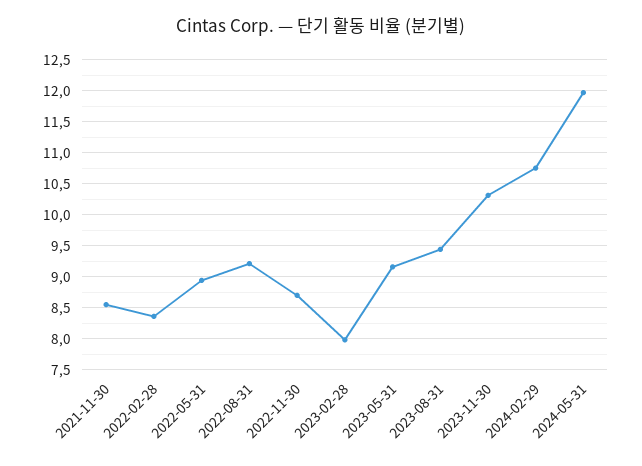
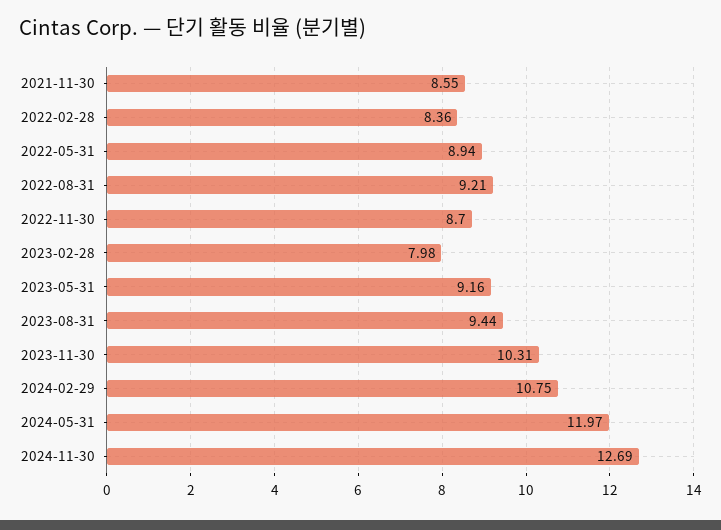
2024-11-30: none -> 12.69

